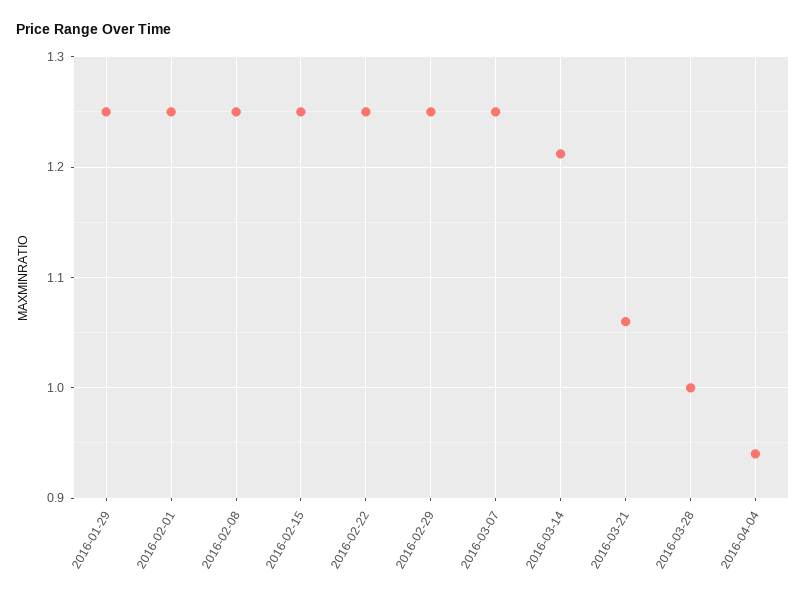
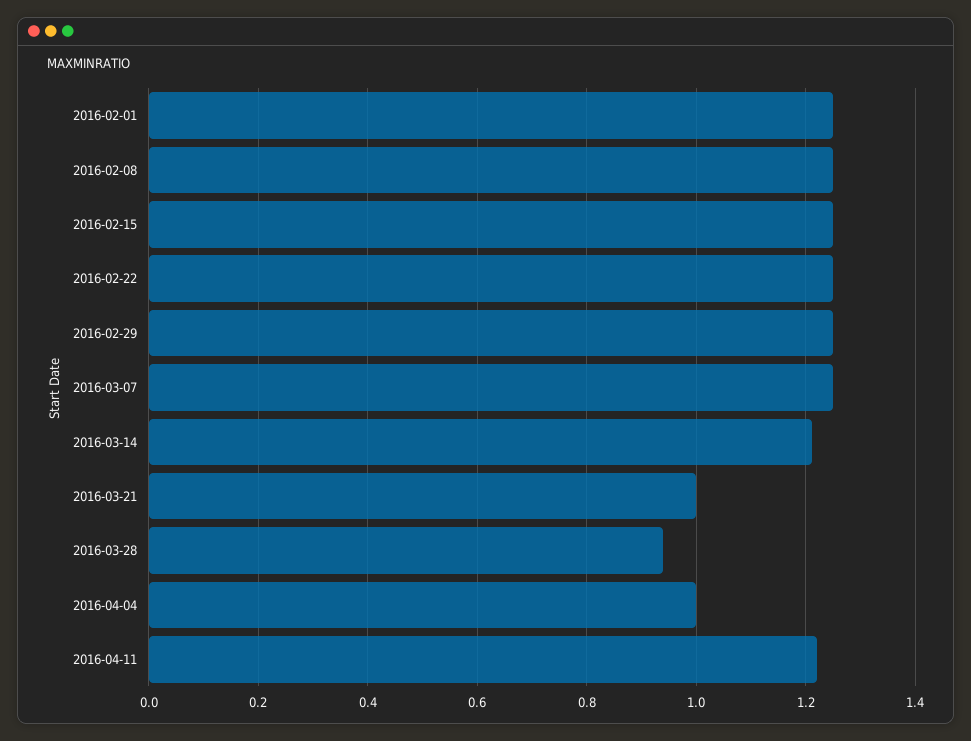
2016-01-29: 1.25 -> none
2016-03-21: 1.06 -> 1
2016-03-28: 1 -> 0.94
2016-04-04: 0.94 -> 1
2016-04-11: none -> 1.22

